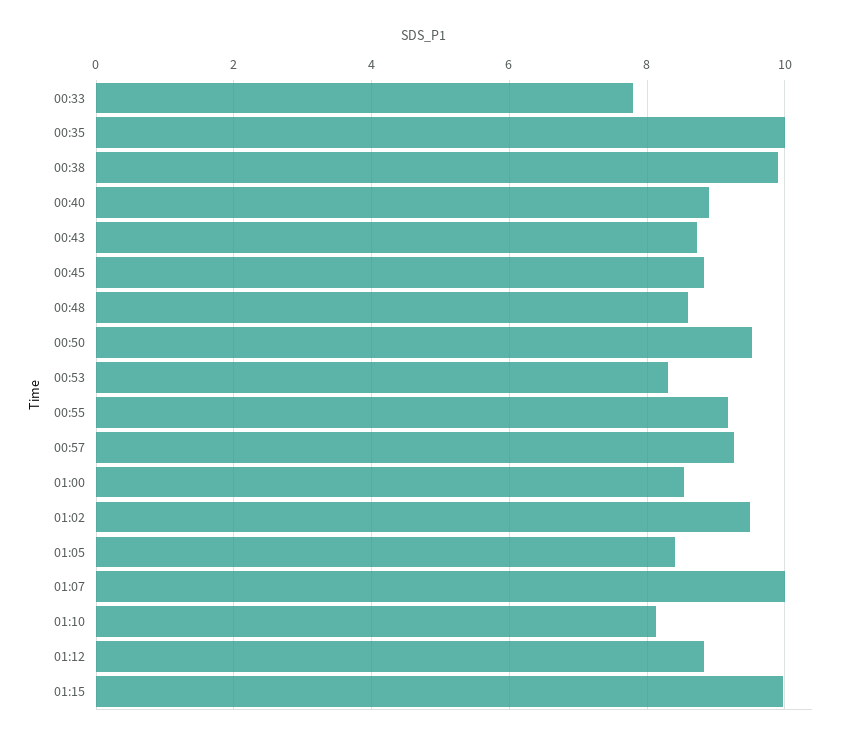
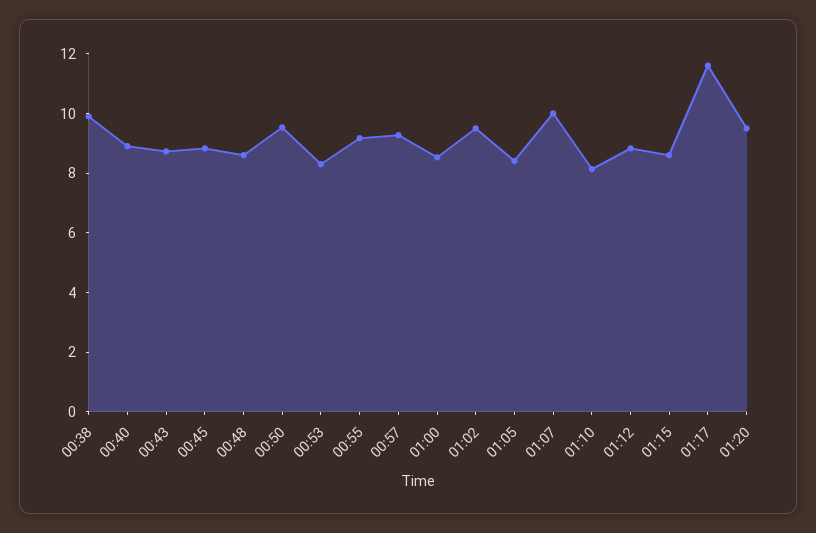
00:33: 7.8 -> none
00:35: 10 -> none
01:15: 10 -> 8.5
01:17: none -> 11.5
01:20: none -> 9.5

